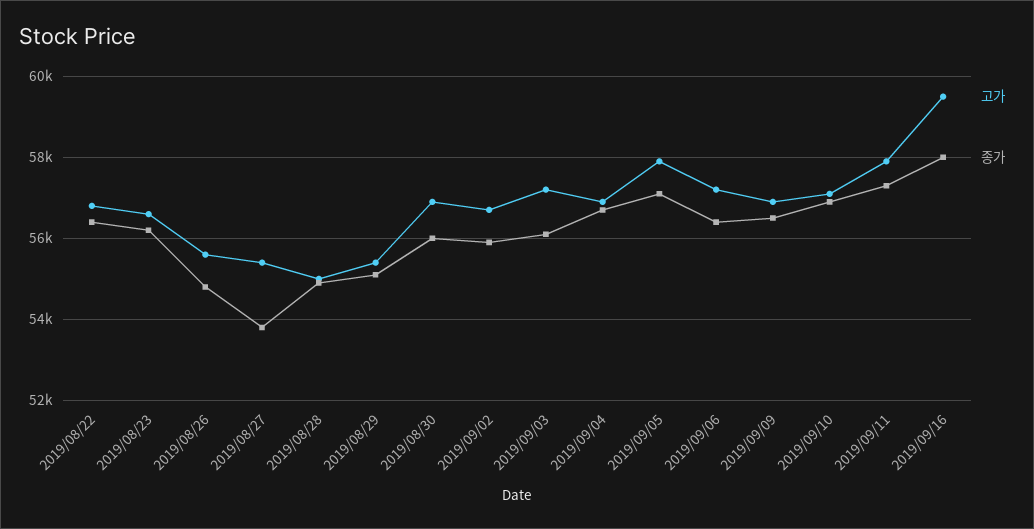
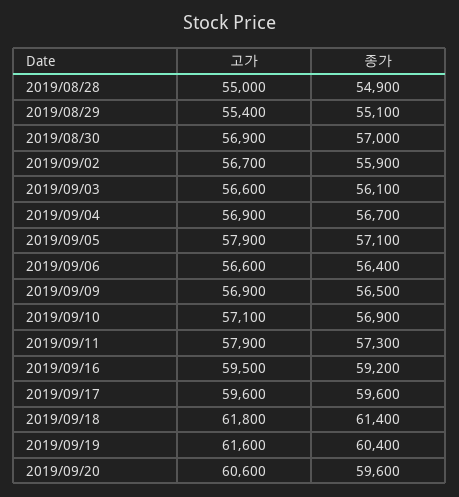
고가, 2019/08/22: 56800 -> none
종가, 2019/08/22: 56400 -> none
고가, 2019/08/23: 56600 -> none
종가, 2019/08/23: 56200 -> none
고가, 2019/08/26: 55600 -> none
종가, 2019/08/26: 54800 -> none
고가, 2019/08/27: 55400 -> none
종가, 2019/08/27: 53800 -> none
종가, 2019/08/30: 56000 -> 57000
고가, 2019/09/03: 57200 -> 56600
고가, 2019/09/06: 57200 -> 56600
종가, 2019/09/16: 58000 -> 59200
고가, 2019/09/17: none -> 59600
종가, 2019/09/17: none -> 59600
고가, 2019/09/18: none -> 61800
종가, 2019/09/18: none -> 61400
고가, 2019/09/19: none -> 61600
종가, 2019/09/19: none -> 60400
고가, 2019/09/20: none -> 60600
종가, 2019/09/20: none -> 59600

